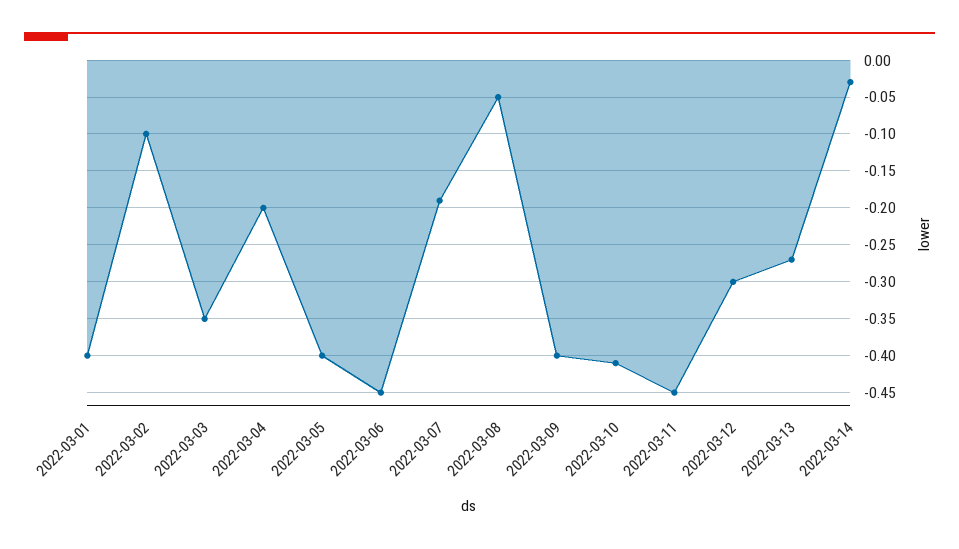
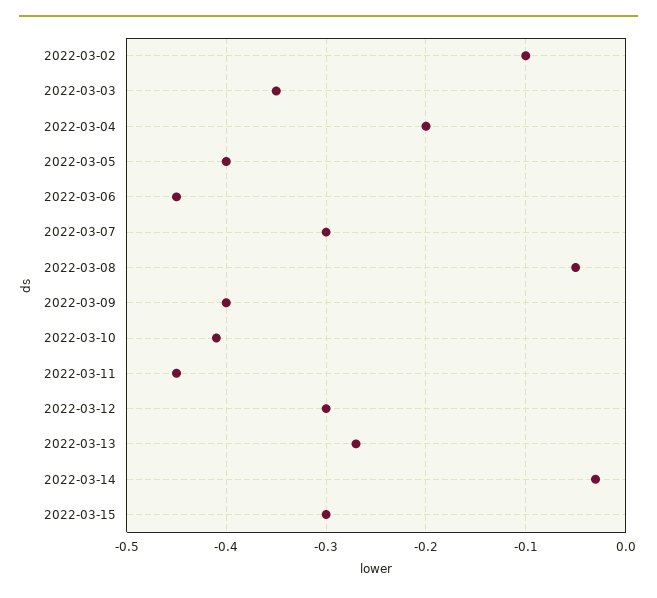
2022-03-01: -0.4 -> none
2022-03-07: -0.19 -> -0.3
2022-03-15: none -> -0.3

